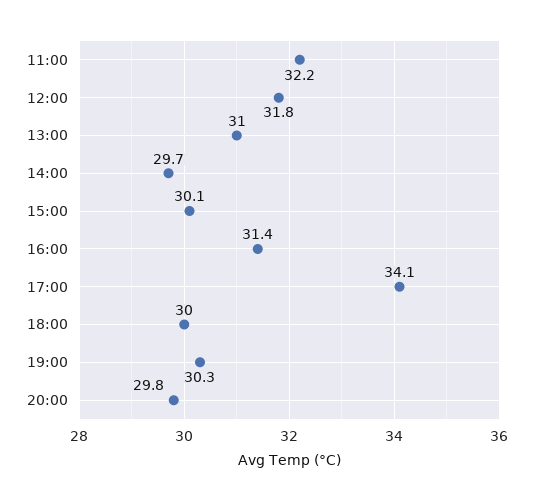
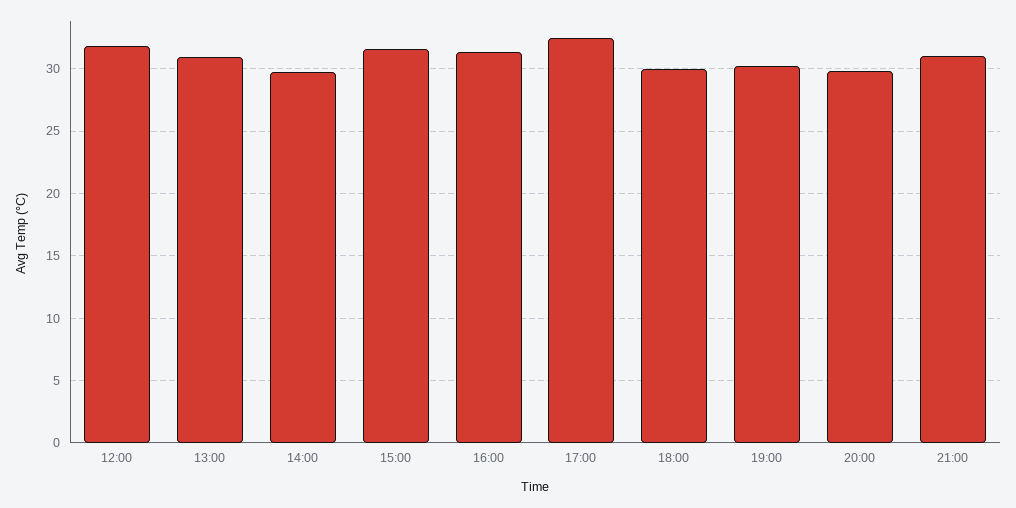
11:00: 32.2 -> none
15:00: 30.1 -> 31.5
17:00: 34.1 -> 32.5
21:00: none -> 31

